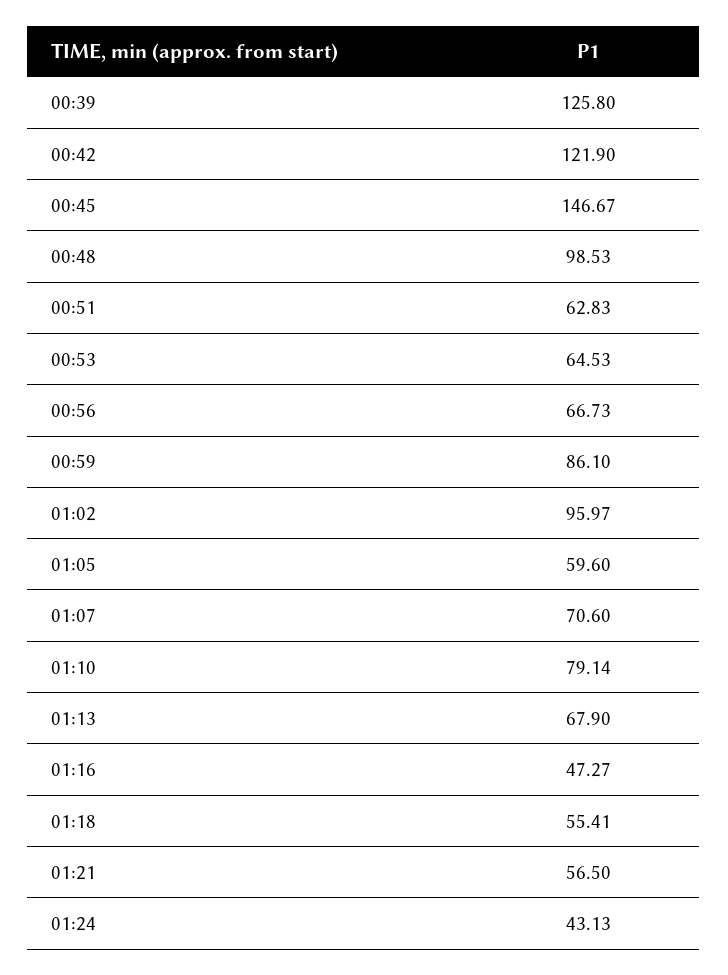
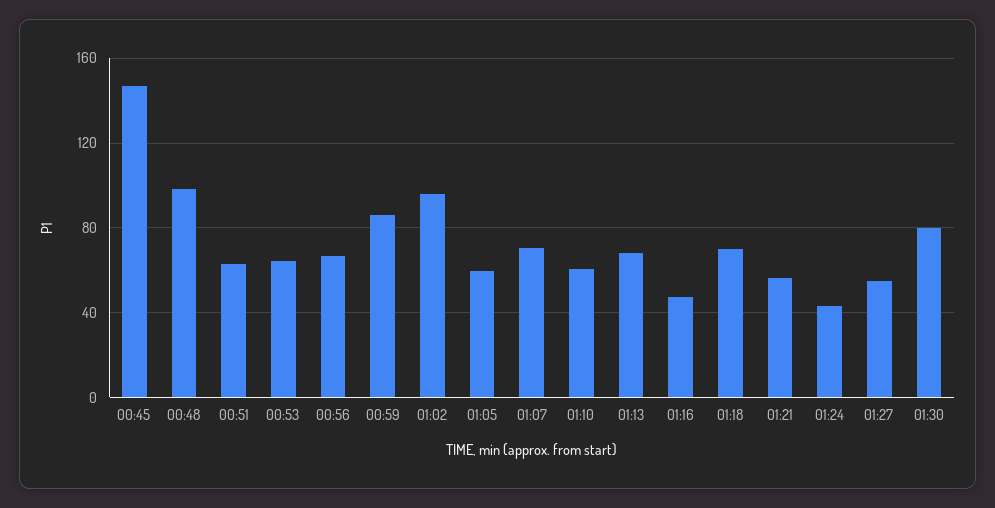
00:39: 125.8 -> none
00:42: 121.9 -> none
01:10: 79.14 -> 60
01:18: 55.41 -> 70
01:27: none -> 55
01:30: none -> 80

